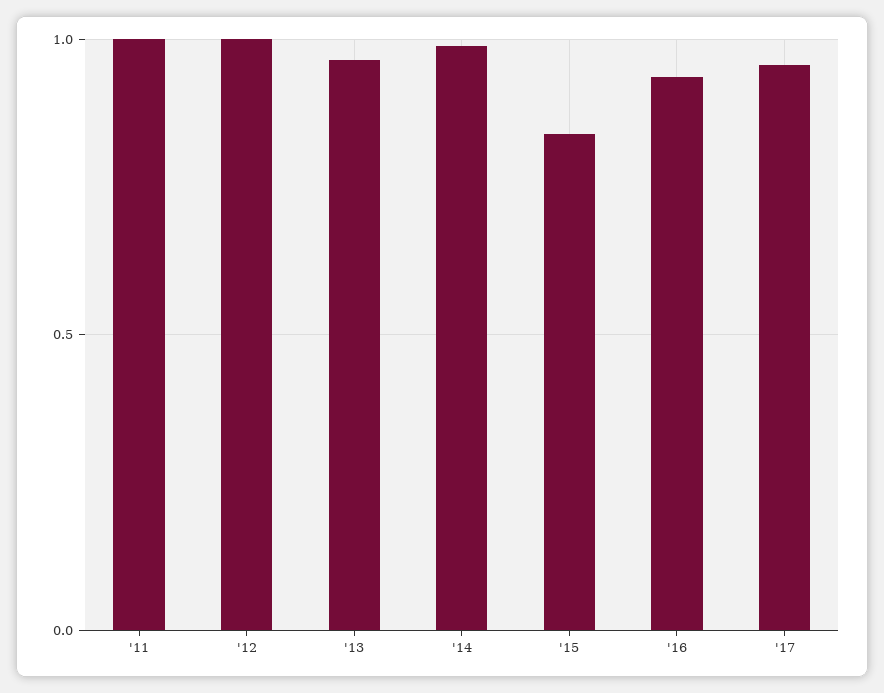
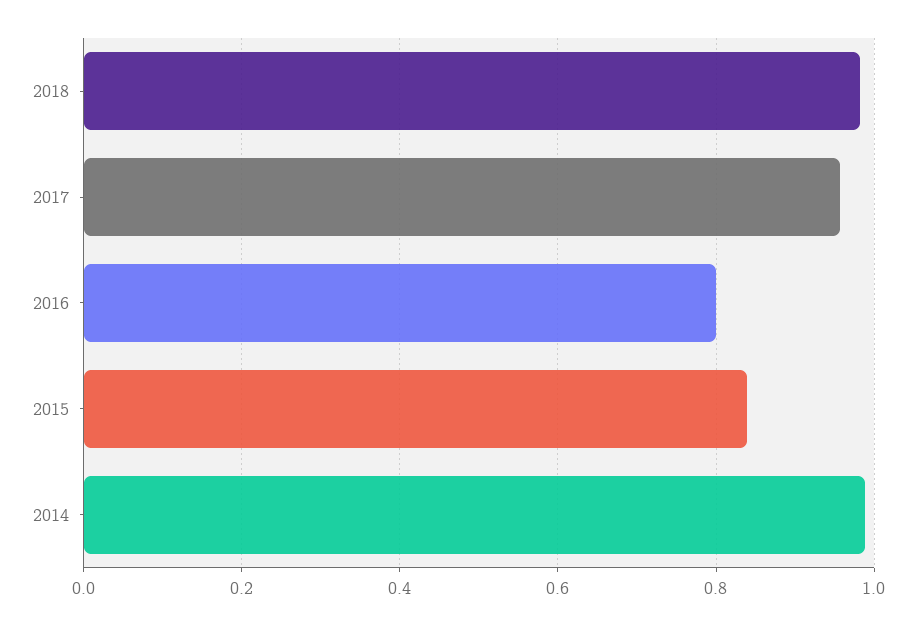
'11: 1 -> none
'12: 1 -> none
'13: 0.95 -> none
'16: 0.95 -> 0.8
2018: none -> 0.98

